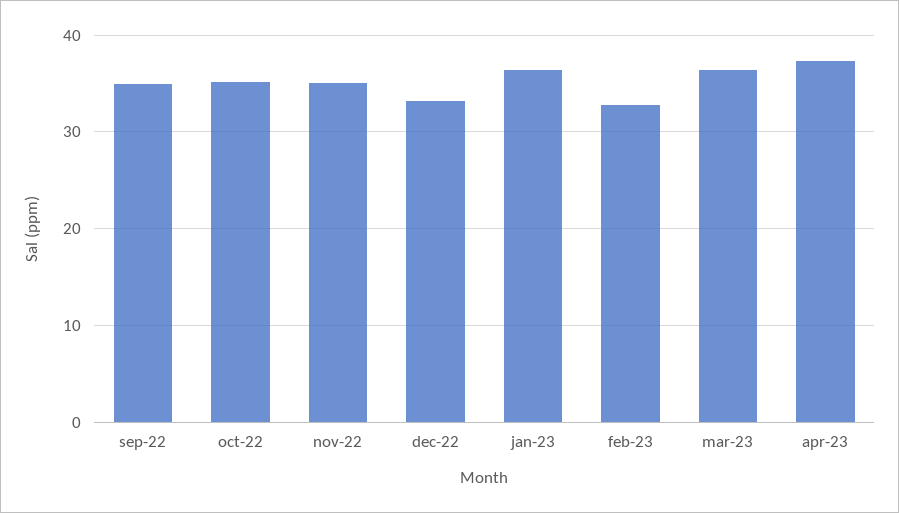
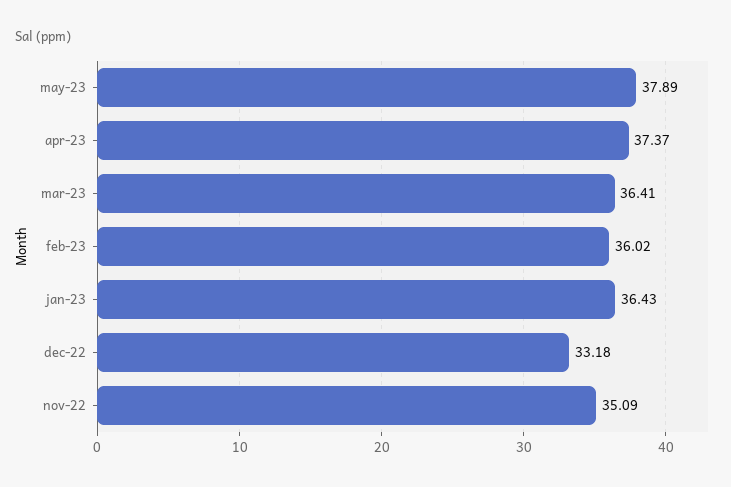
sep-22: 35 -> none
oct-22: 35 -> none
feb-23: 33 -> 36.02
may-23: none -> 37.89

